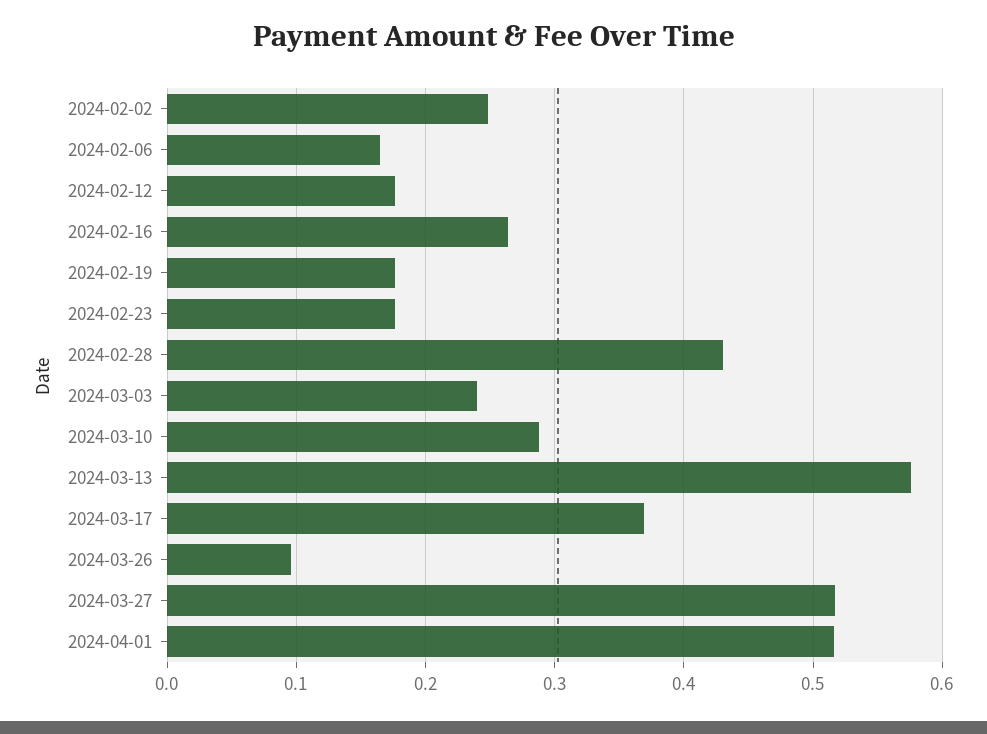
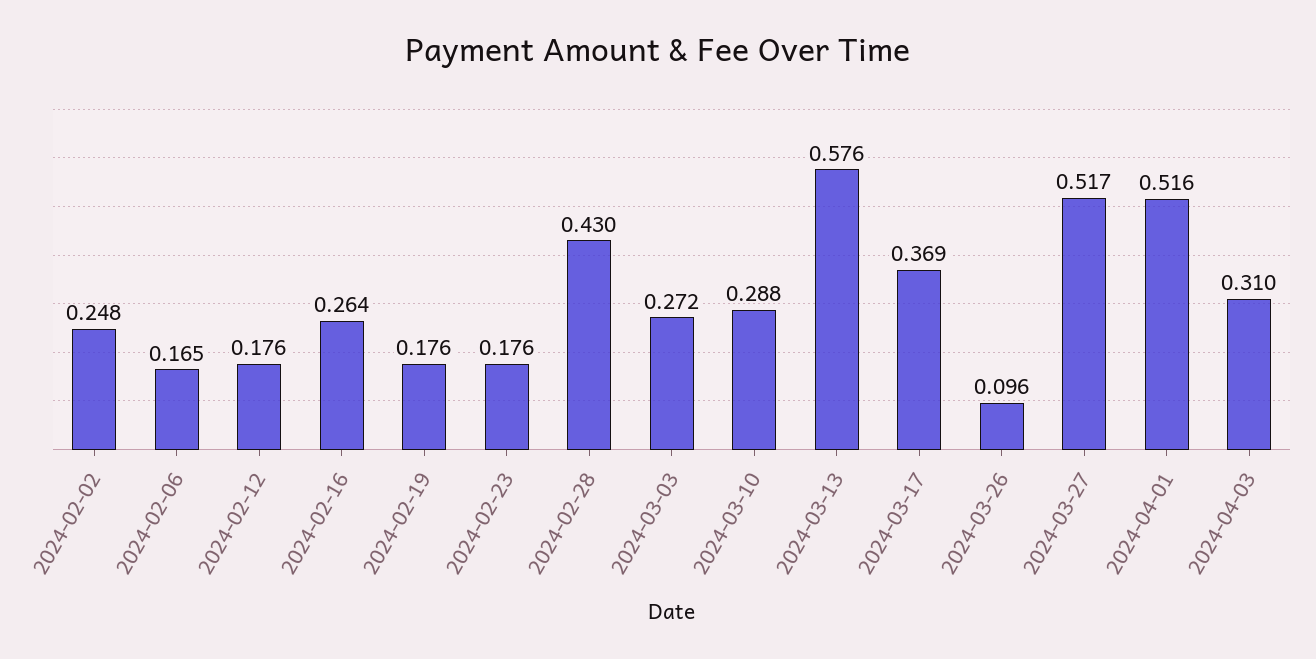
2024-03-03: 0.24 -> 0.272
2024-04-03: none -> 0.31

